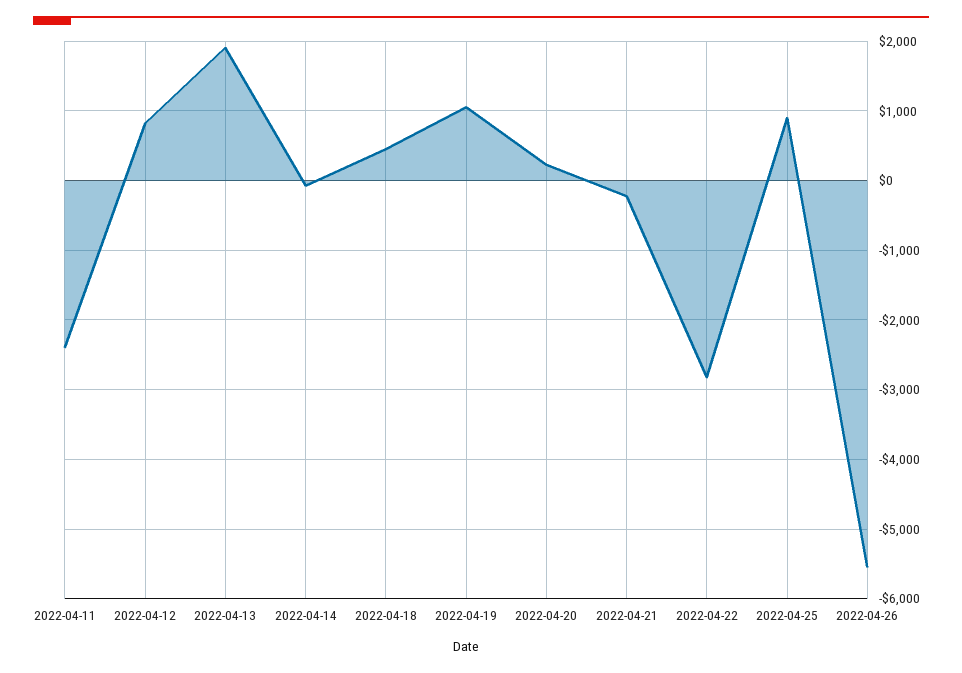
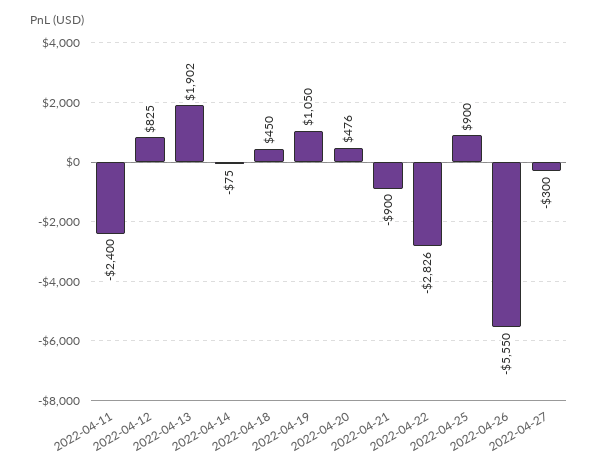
2022-04-20: 200 -> 476
2022-04-21: -200 -> -900
2022-04-27: none -> -300

